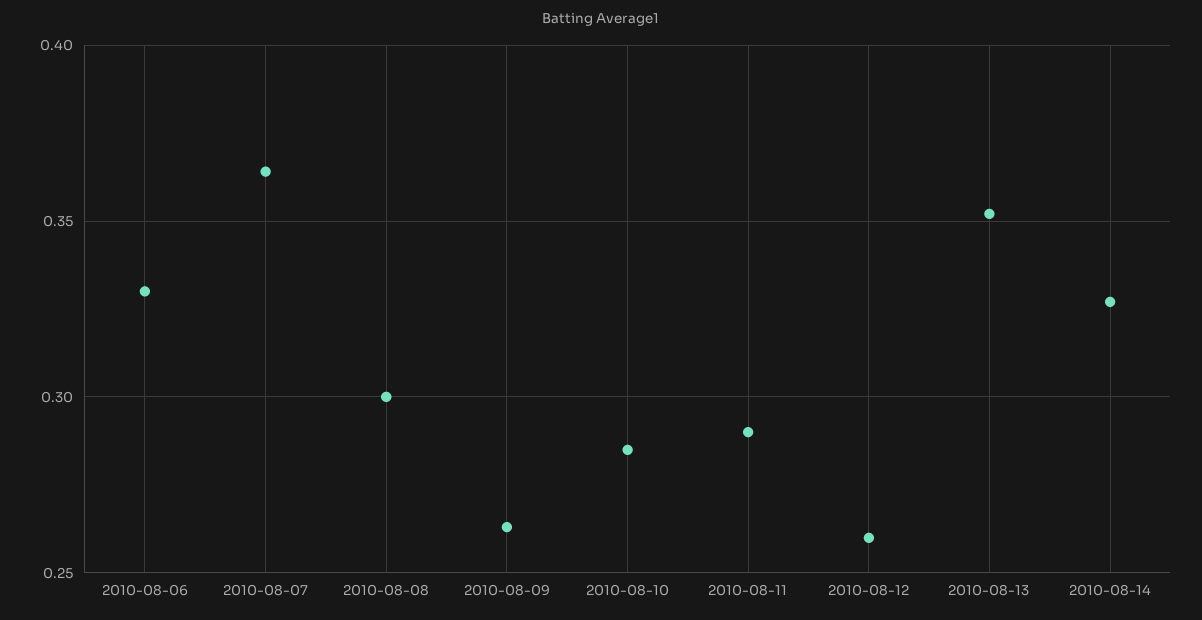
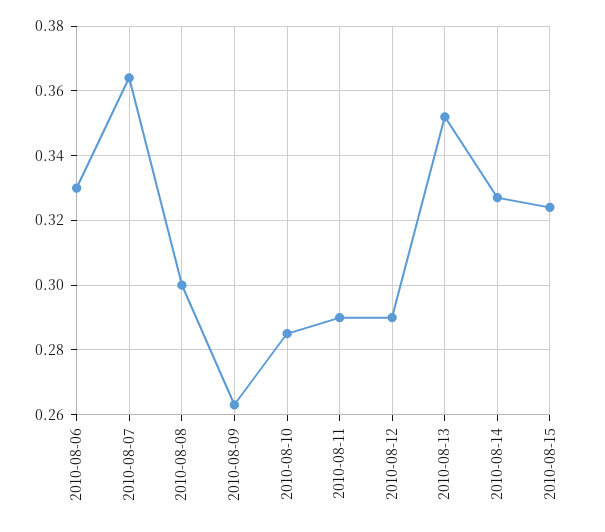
2010-08-12: 0.26 -> 0.29
2010-08-15: none -> 0.325

